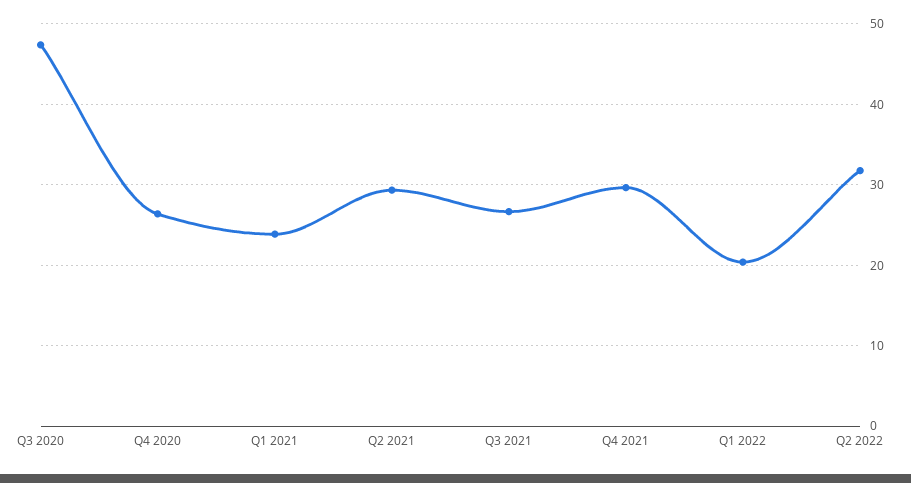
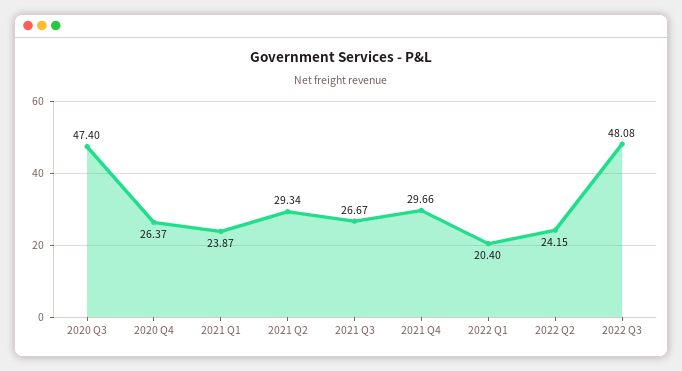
Q2 2022: 32 -> 24.15
2022 Q3: none -> 48.08

